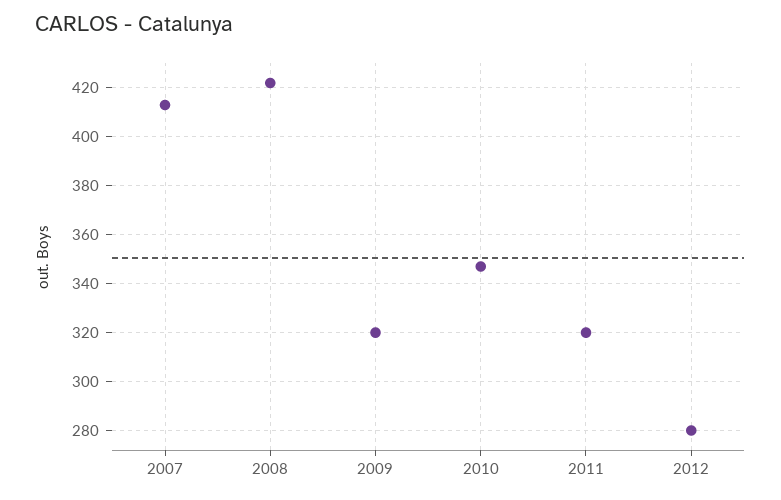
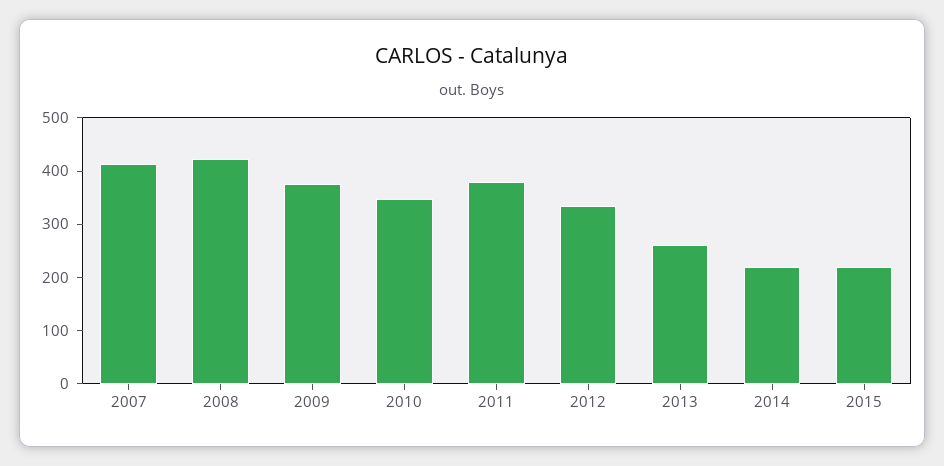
2009: 320 -> 380
2011: 320 -> 380
2012: 280 -> 340
2013: none -> 260
2014: none -> 220
2015: none -> 220

